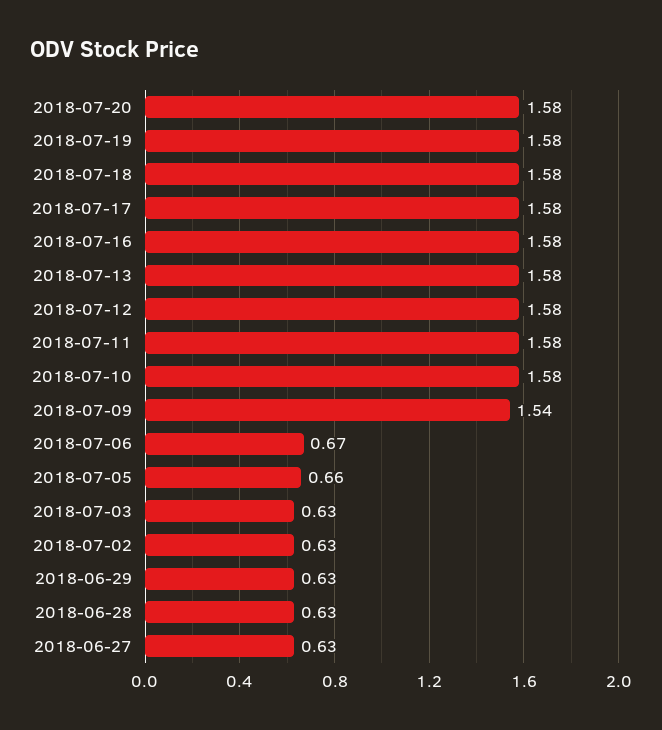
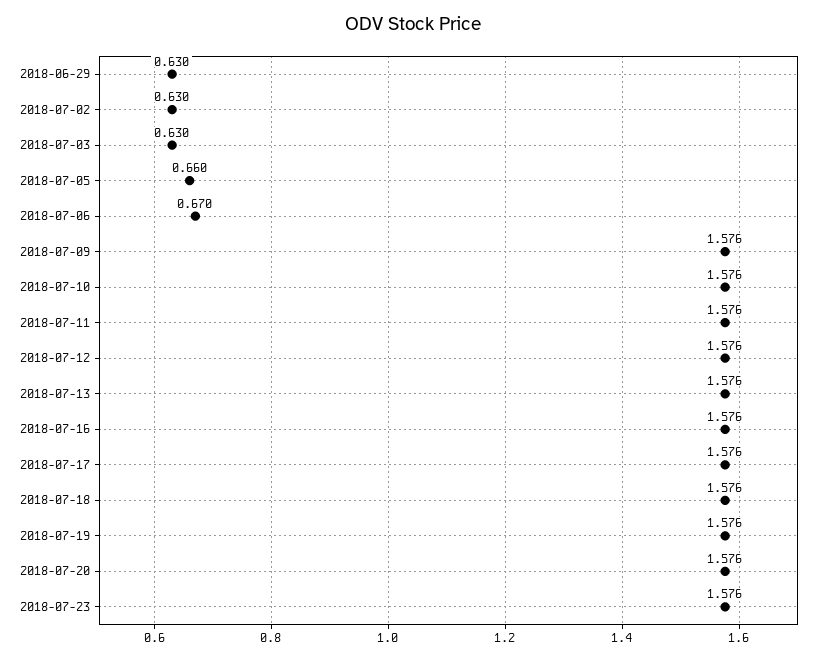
2018-07-09: 1.54 -> 1.576
2018-06-28: 0.63 -> none
2018-06-27: 0.63 -> none
2018-07-23: none -> 1.576

